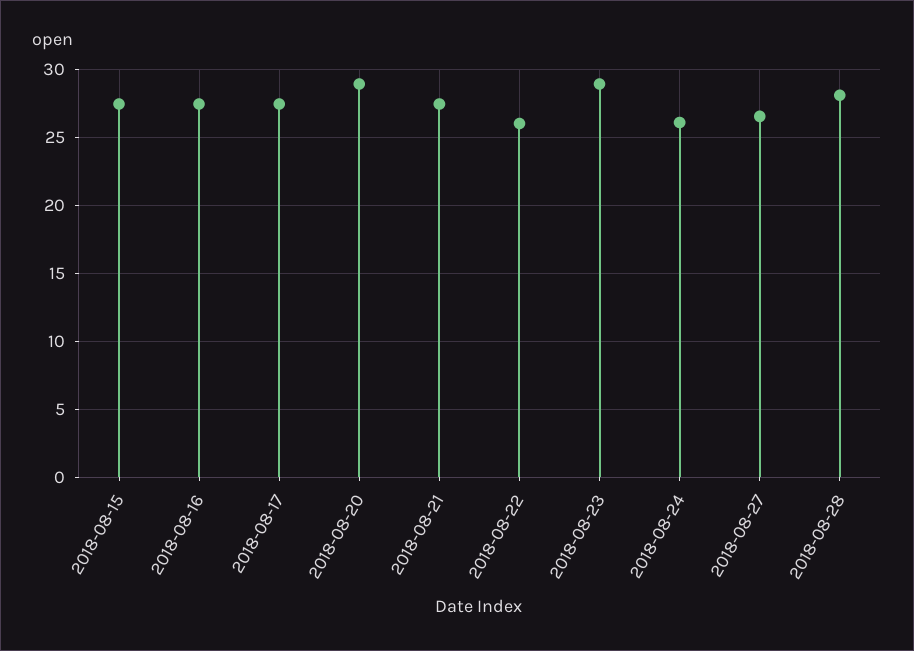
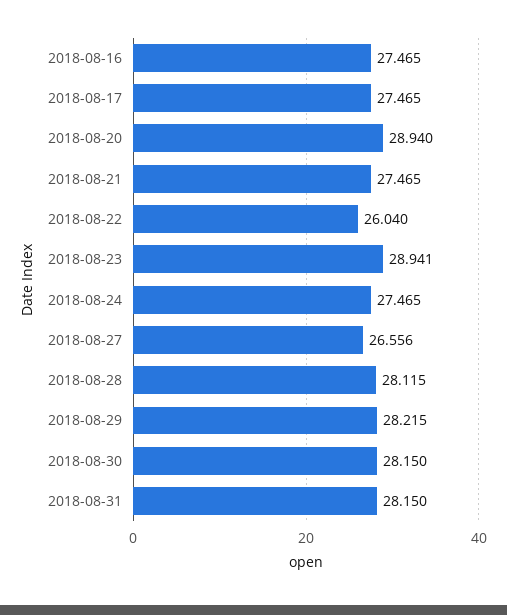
2018-08-15: 27.5 -> none
2018-08-24: 26 -> 27.465
2018-08-29: none -> 28.215
2018-08-30: none -> 28.15
2018-08-31: none -> 28.15

